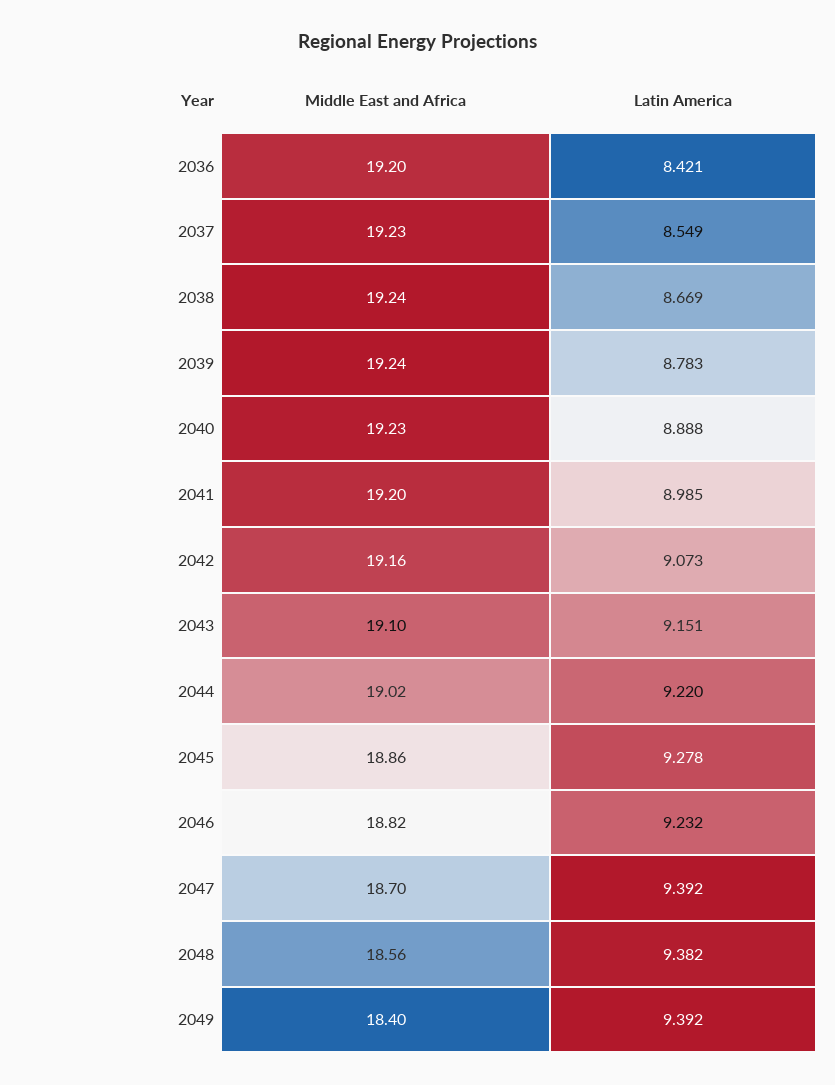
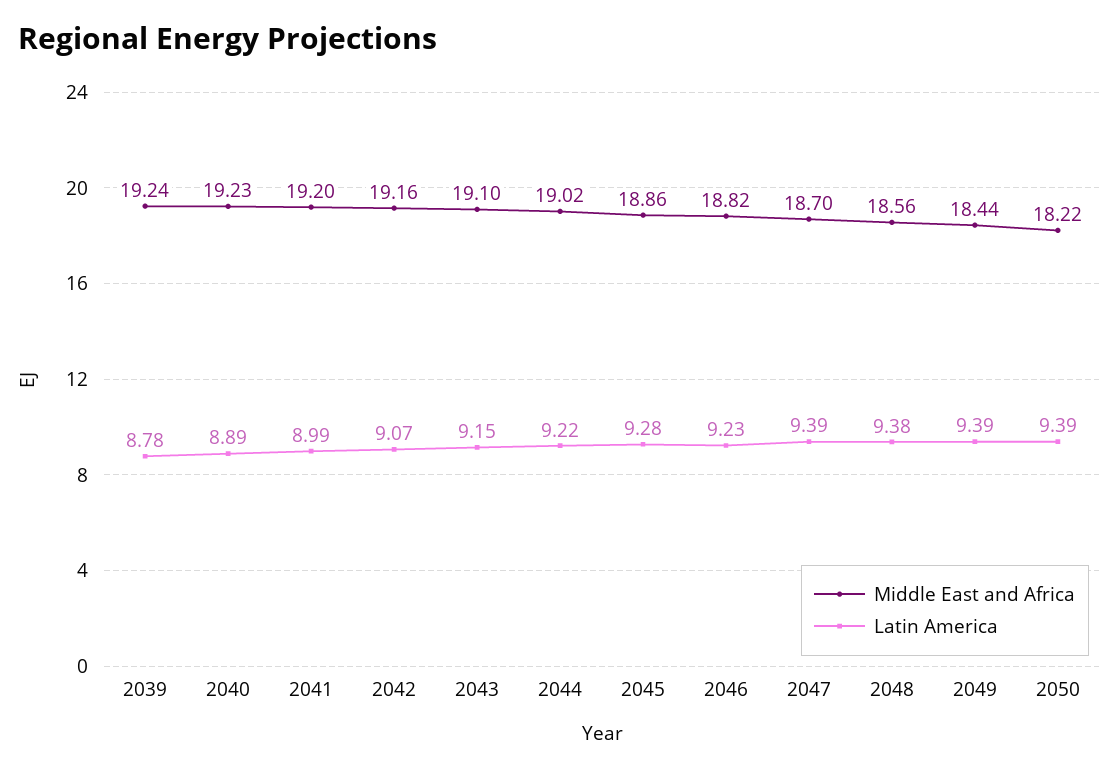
Middle East and Africa, 2036: 19.2 -> none
Latin America, 2036: 8.421 -> none
Middle East and Africa, 2037: 19.23 -> none
Latin America, 2037: 8.549 -> none
Middle East and Africa, 2038: 19.24 -> none
Latin America, 2038: 8.669 -> none
Middle East and Africa, 2049: 18.4 -> 18.44
Middle East and Africa, 2050: none -> 18.22
Latin America, 2050: none -> 9.39

